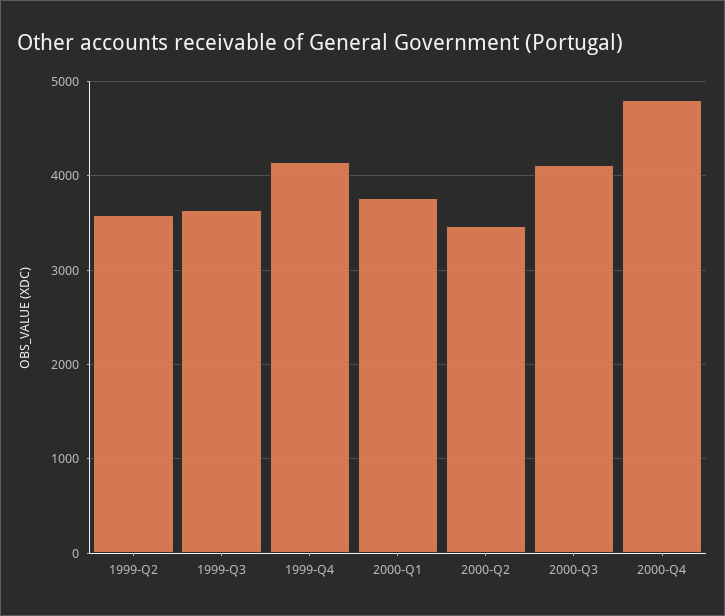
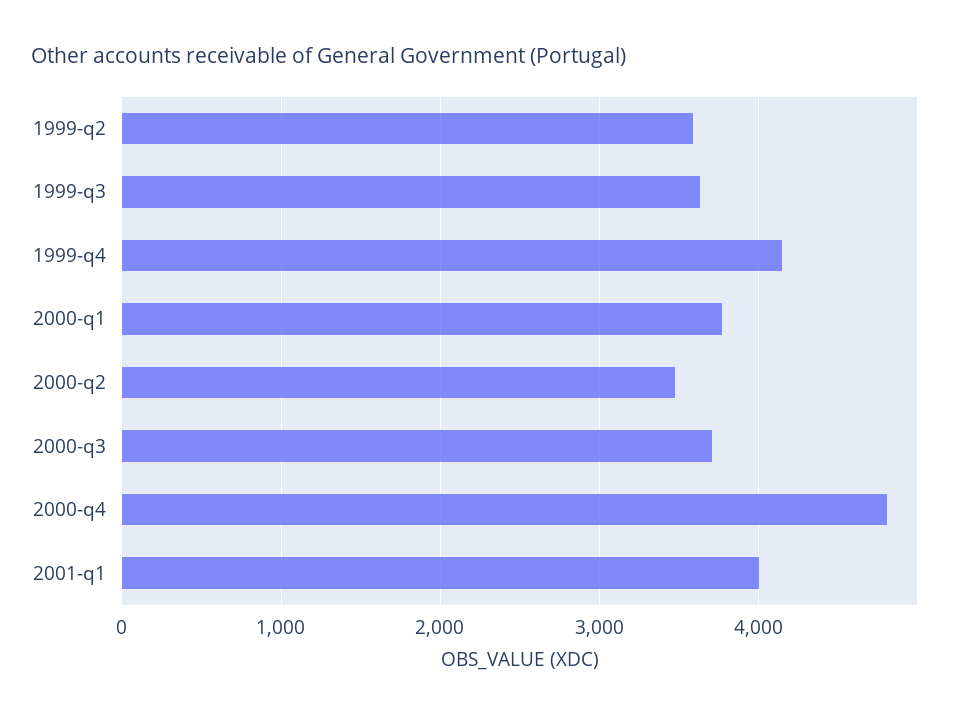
2000-Q3: 4100 -> 3700
2001-q1: none -> 4000

